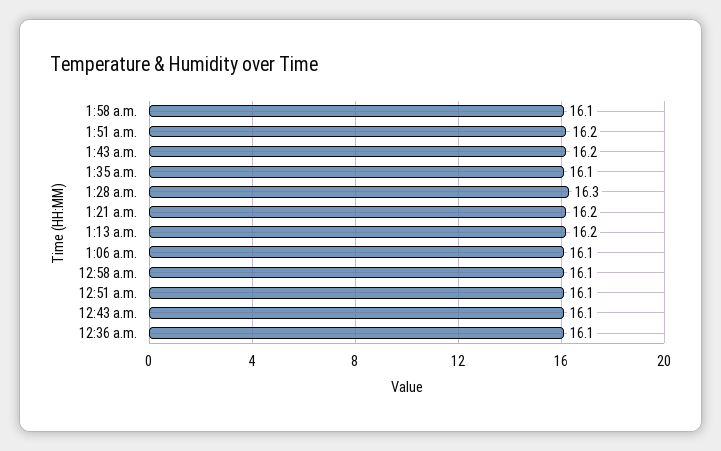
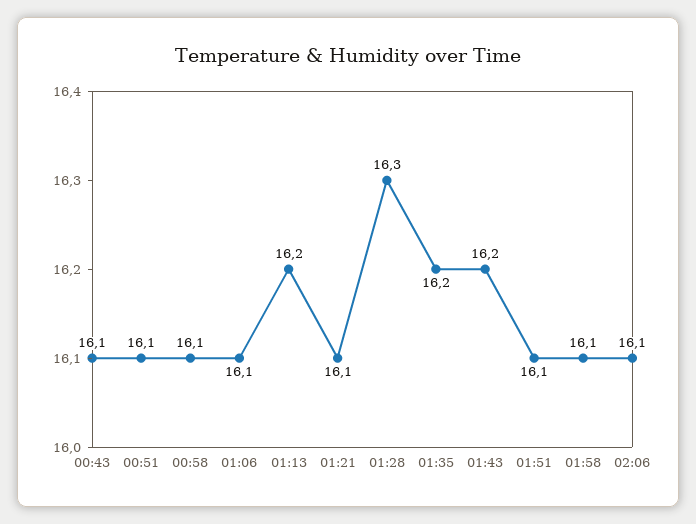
1:51 a.m.: 16.2 -> 16.1
1:35 a.m.: 16.1 -> 16.2
1:21 a.m.: 16.2 -> 16.1
12:36 a.m.: 16.1 -> none
02:06: none -> 16.1

